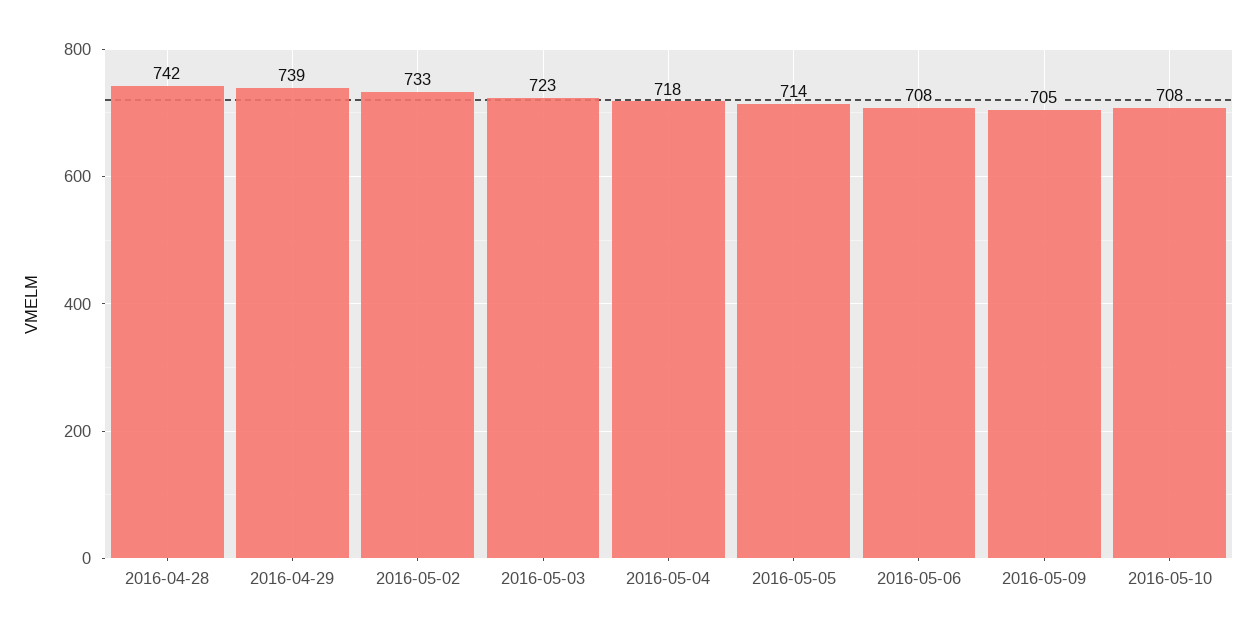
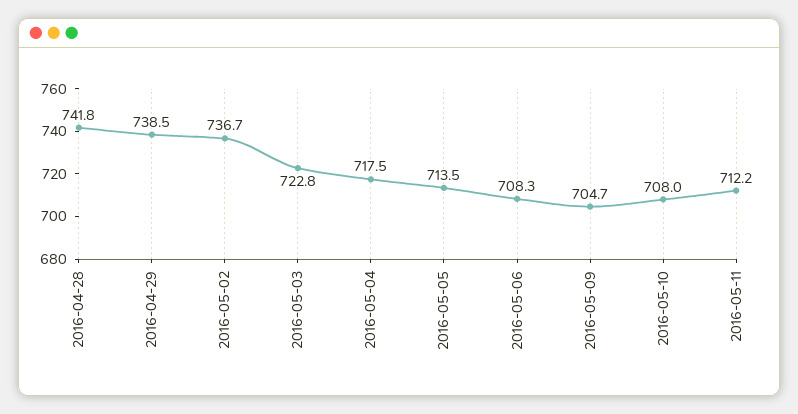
2016-05-02: 733 -> 736.7
2016-05-11: none -> 712.2

